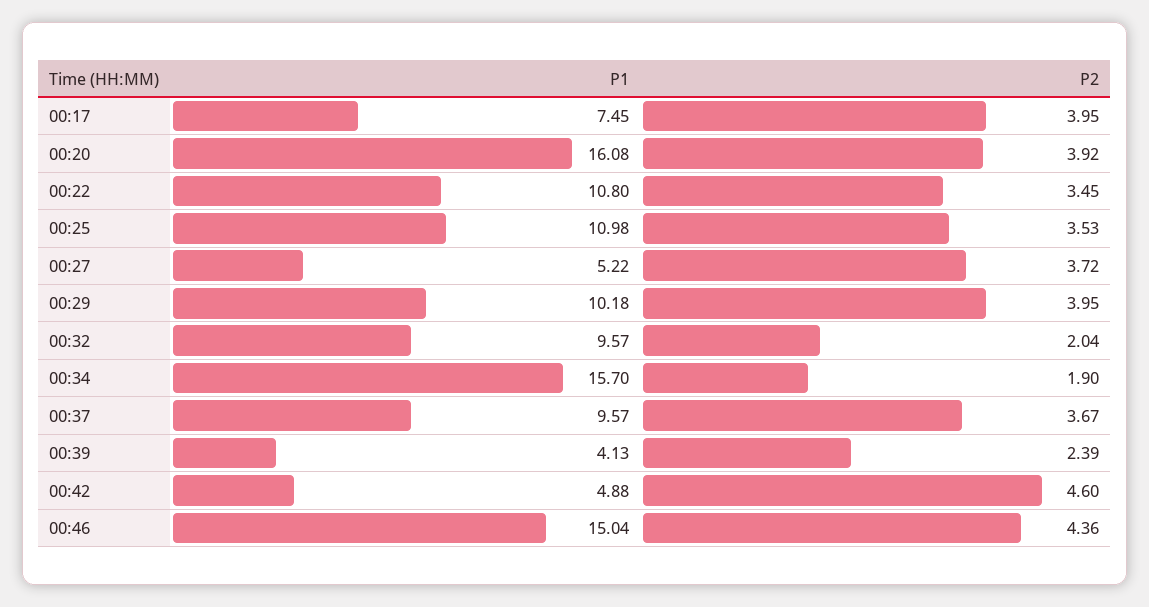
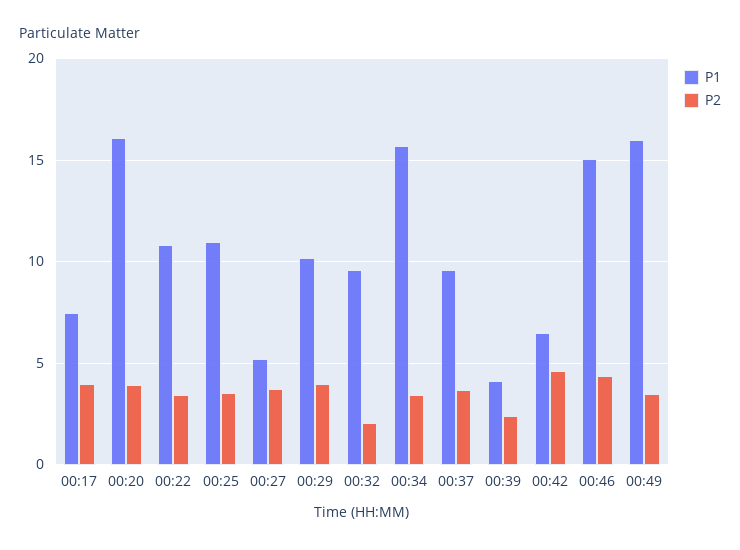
P2, 00:34: 1.9 -> 3.5
P1, 00:42: 4.88 -> 6.5
P1, 00:49: none -> 16
P2, 00:49: none -> 3.5

